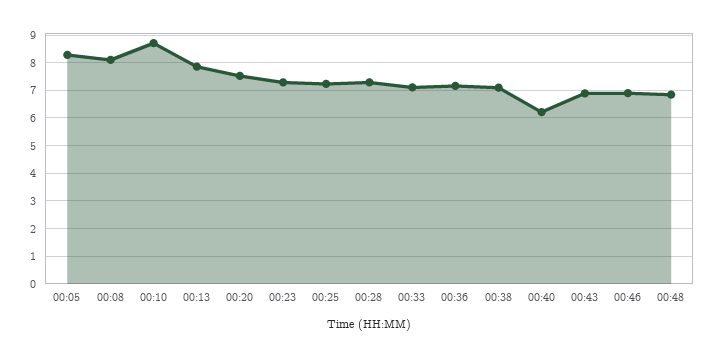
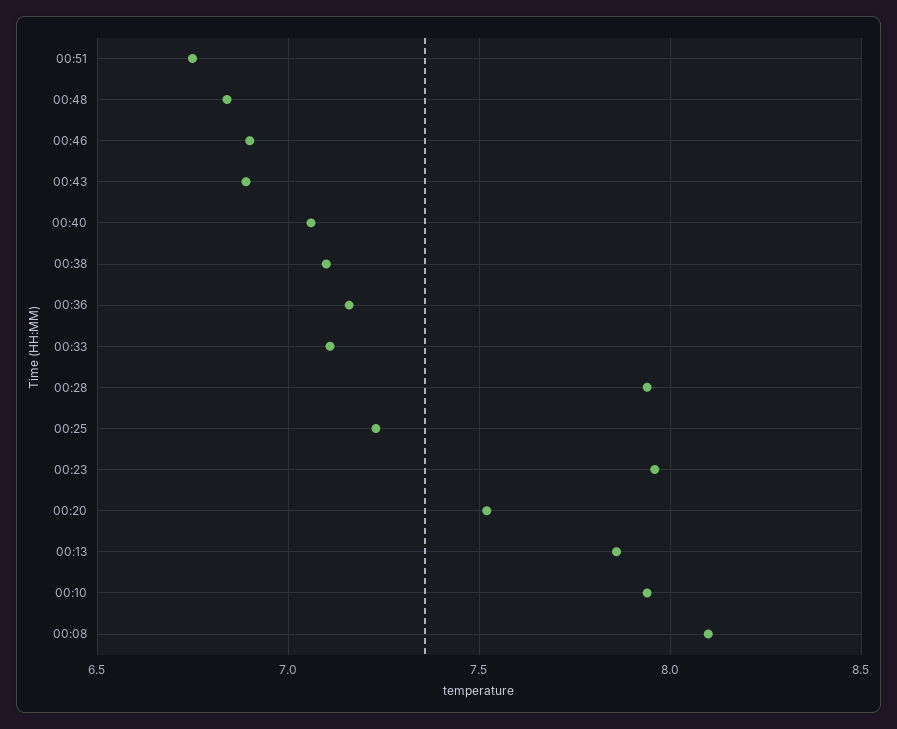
00:05: 8.25 -> none
00:10: 8.75 -> 7.95
00:23: 7.25 -> 7.95
00:28: 7.25 -> 7.95
00:40: 6.25 -> 7.05
00:51: none -> 6.75

